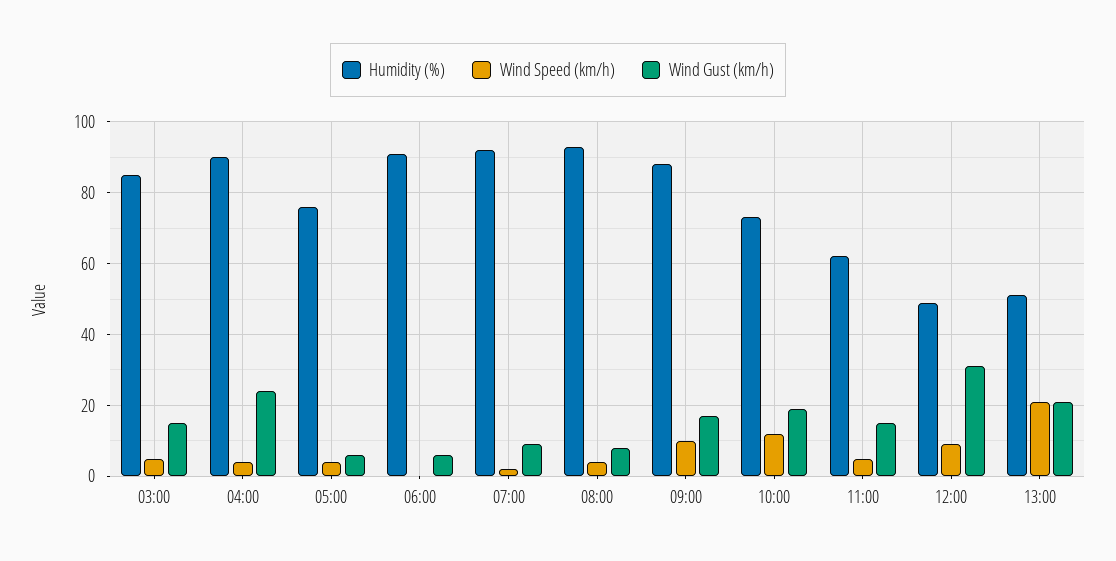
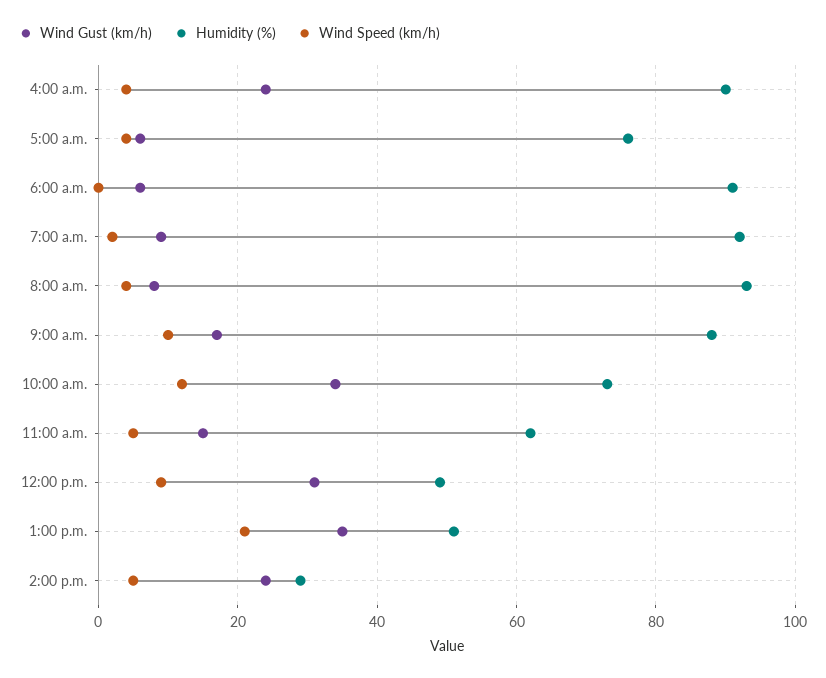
Humidity (%), 03:00: 85 -> none
Wind Speed (km/h), 03:00: 5 -> none
Wind Gust (km/h), 03:00: 15 -> none
Wind Gust (km/h), 10:00: 20 -> 35
Wind Gust (km/h), 13:00: 20 -> 35
Wind Gust (km/h), 2:00 p.m.: none -> 25
Humidity (%), 2:00 p.m.: none -> 30
Wind Speed (km/h), 2:00 p.m.: none -> 5

